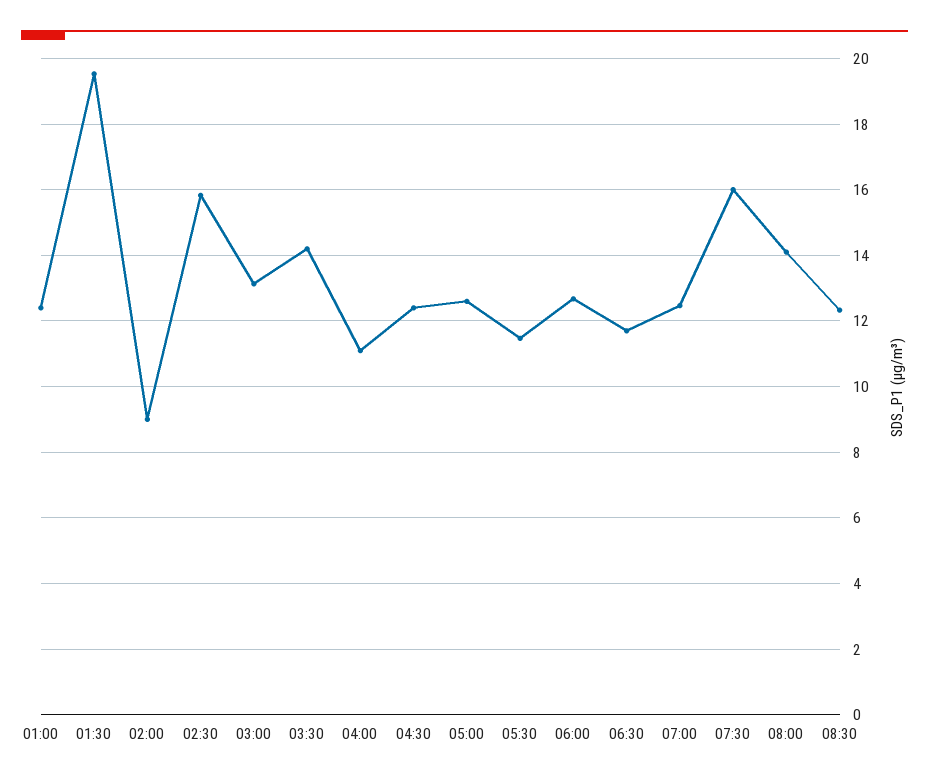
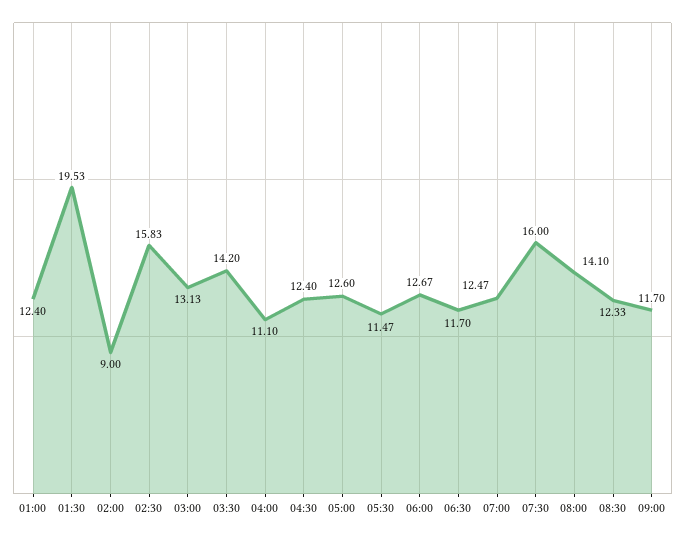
09:00: none -> 11.7

